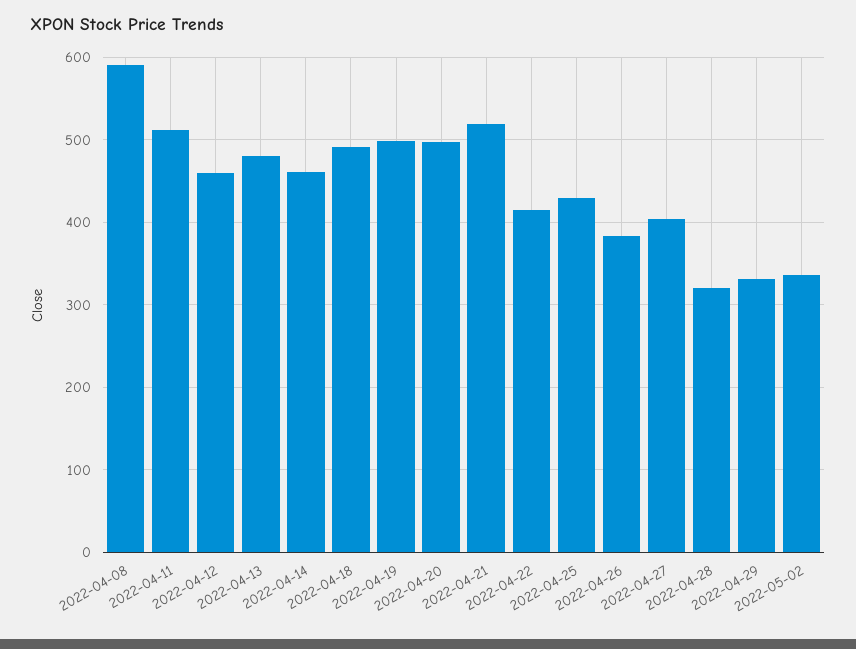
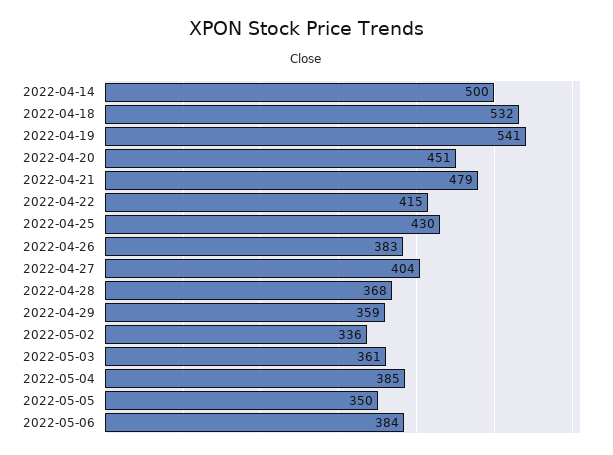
2022-04-08: 590 -> none
2022-04-11: 510 -> none
2022-04-12: 460 -> none
2022-04-13: 480 -> none
2022-04-14: 460 -> 500
2022-04-18: 490 -> 532
2022-04-19: 500 -> 541
2022-04-20: 500 -> 451
2022-04-21: 520 -> 479
2022-04-28: 320 -> 368
2022-04-29: 330 -> 359
2022-05-03: none -> 361
2022-05-04: none -> 385
2022-05-05: none -> 350
2022-05-06: none -> 384

